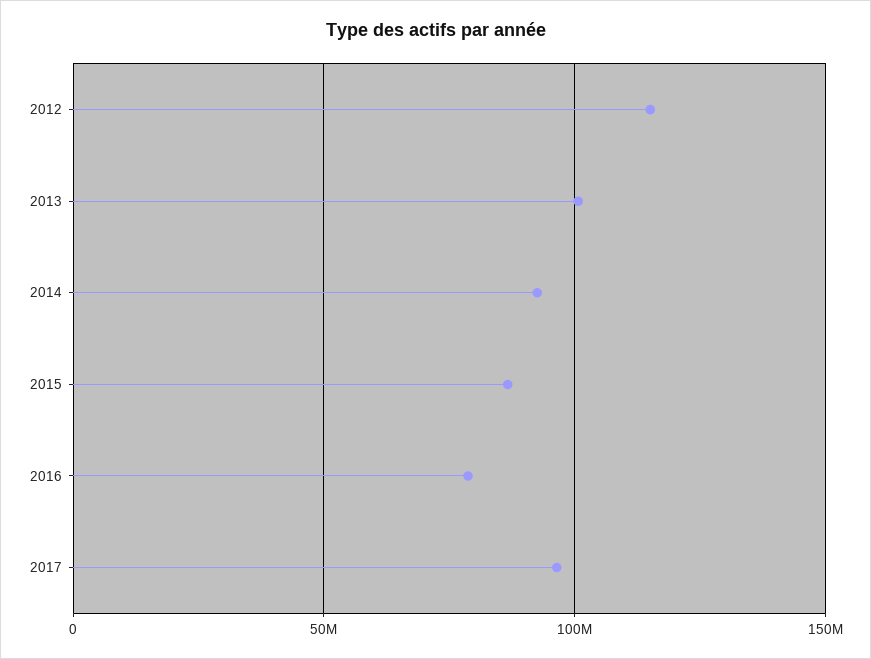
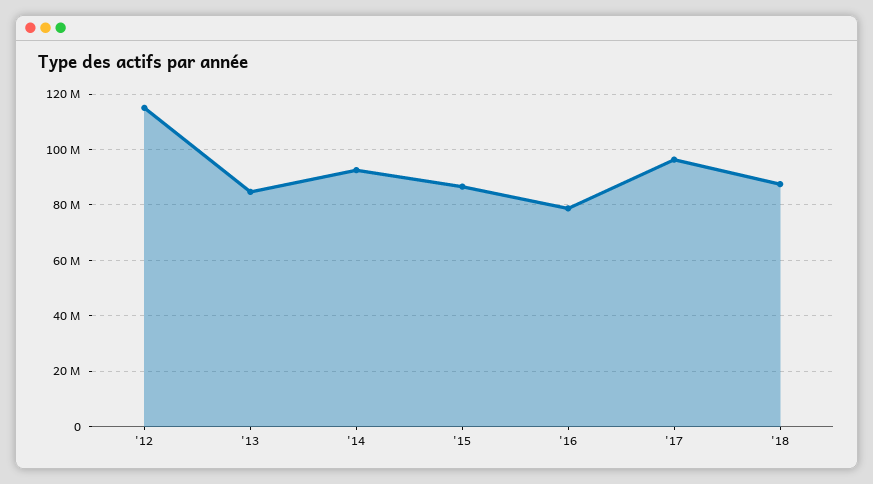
2013: 100000000 -> 85000000
'18: none -> 87500000

